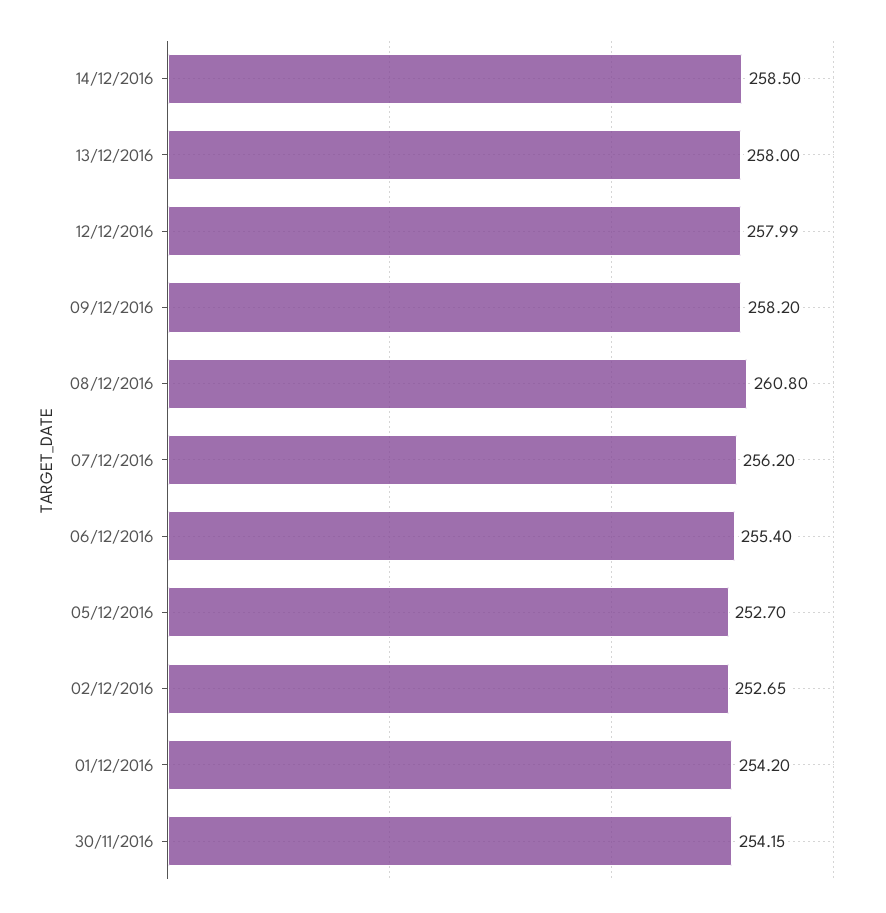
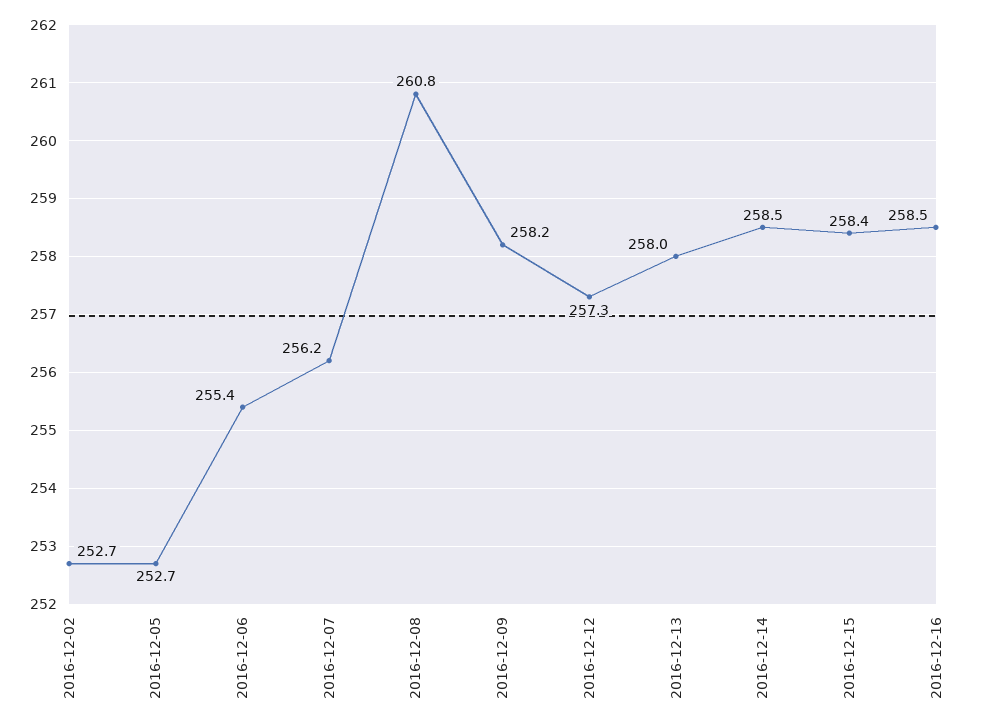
12/12/2016: 257.99 -> 257.3
01/12/2016: 254.2 -> none
30/11/2016: 254.15 -> none
2016-12-15: none -> 258.4
2016-12-16: none -> 258.5

